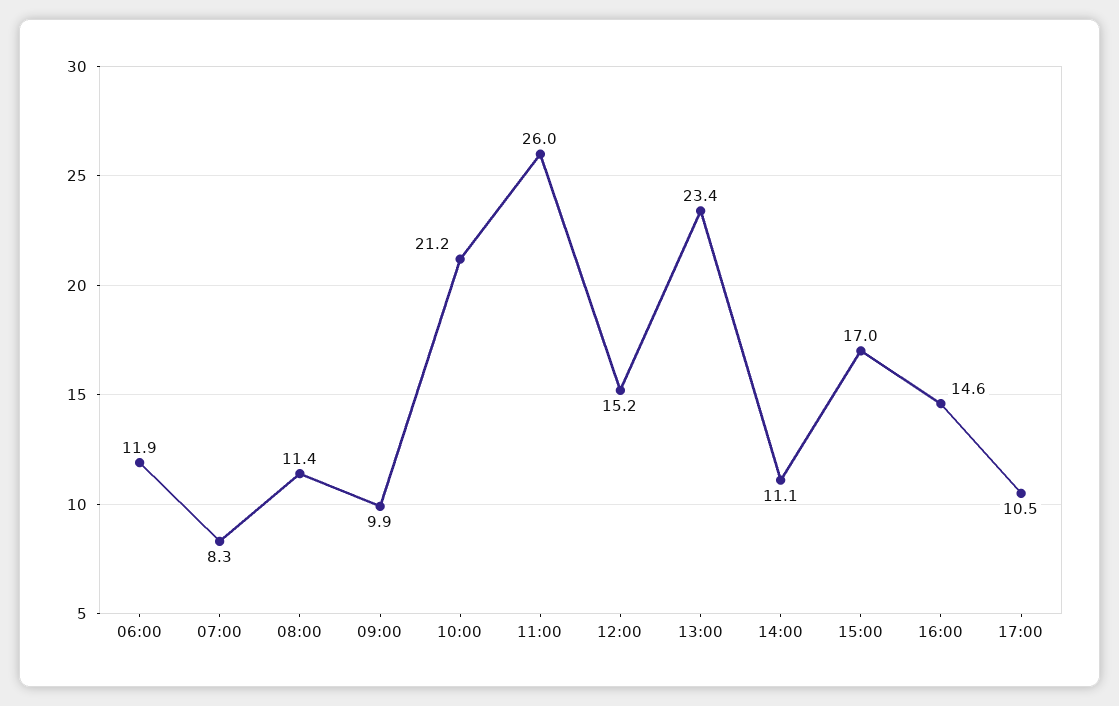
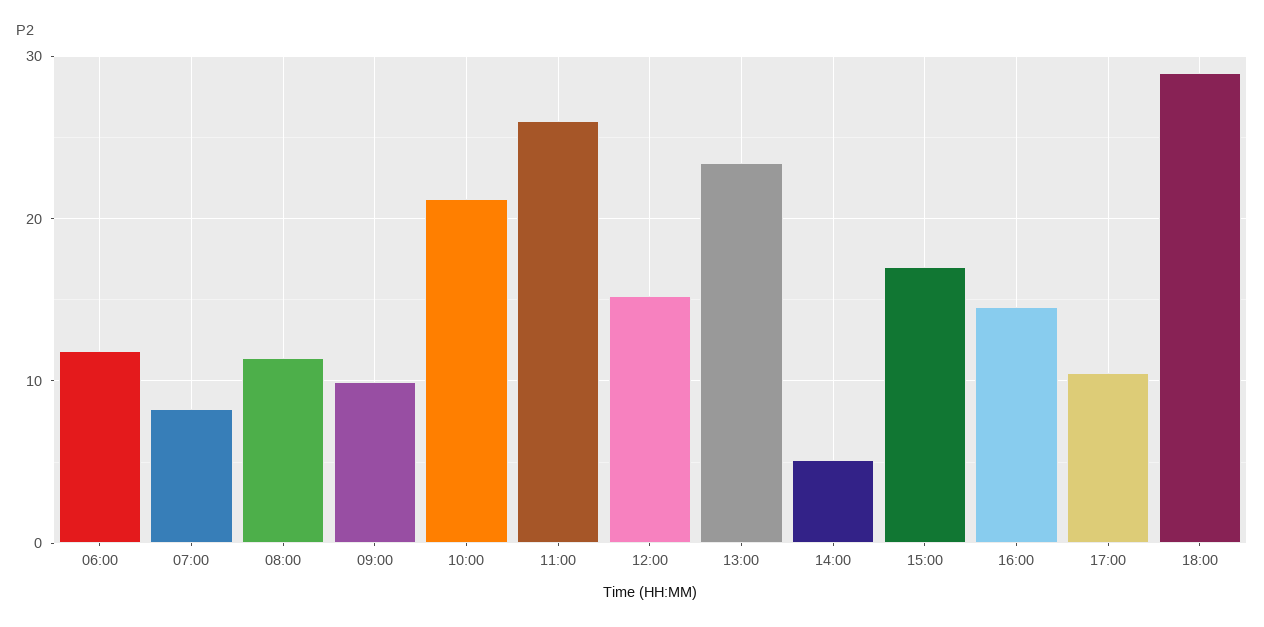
14:00: 11.1 -> 5
18:00: none -> 29

